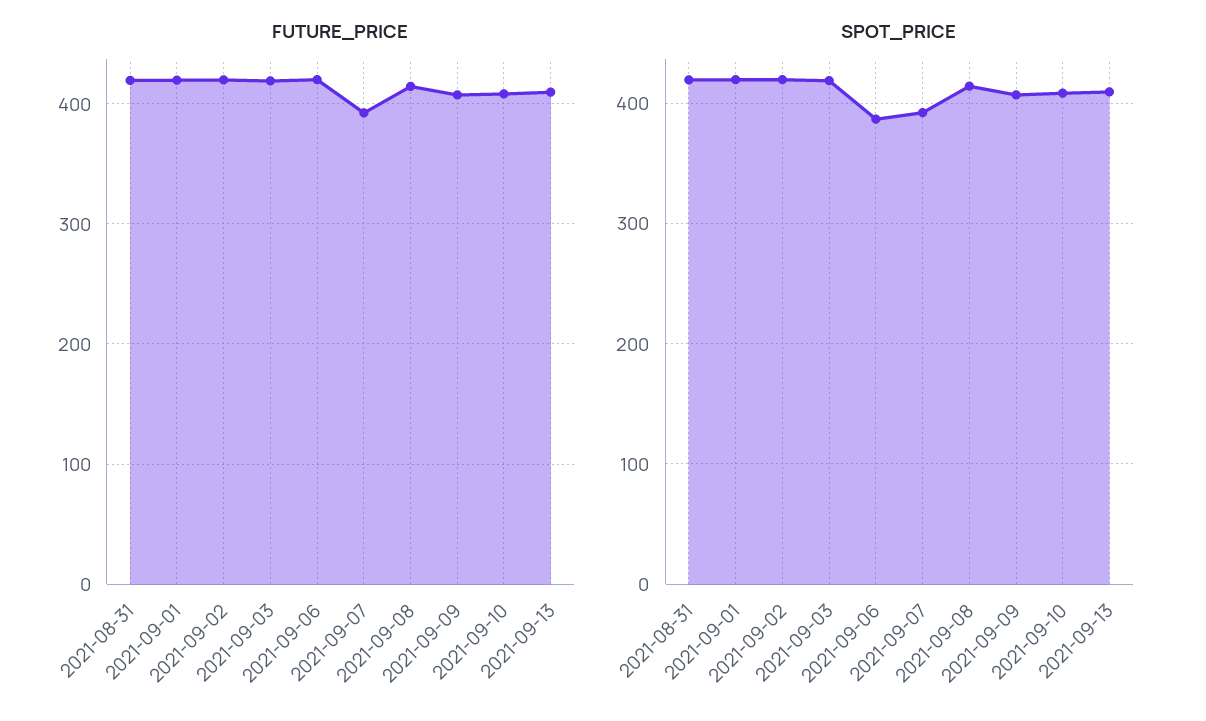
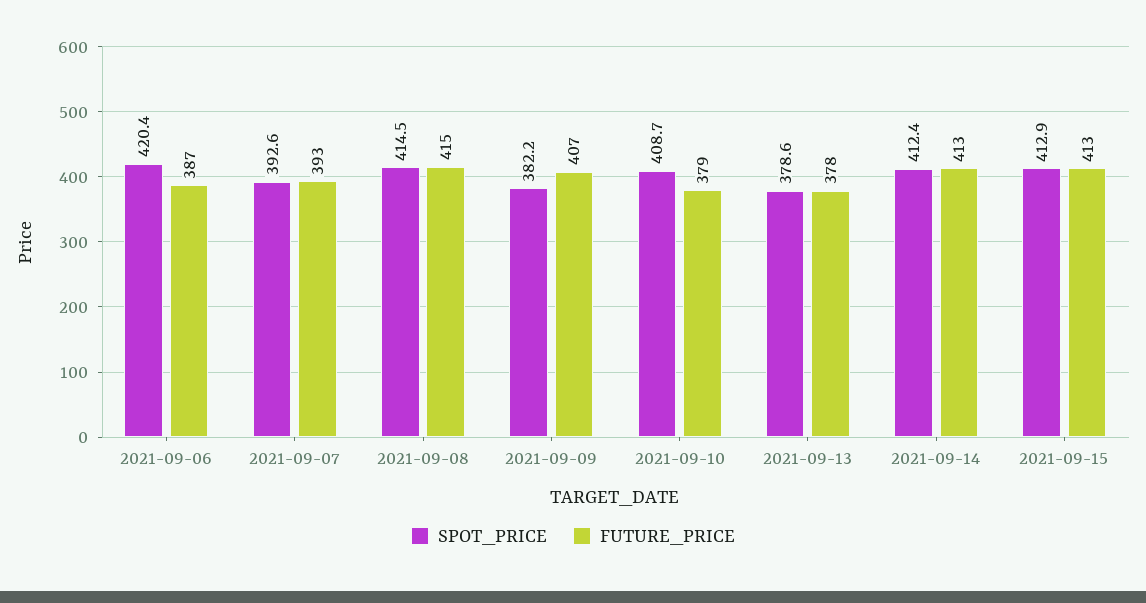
FUTURE_PRICE, 2021-08-31: 420 -> none
FUTURE_PRICE, 2021-09-01: 420 -> none
FUTURE_PRICE, 2021-09-02: 420 -> none
FUTURE_PRICE, 2021-09-03: 420 -> none
FUTURE_PRICE, 2021-09-06: 420 -> 387
FUTURE_PRICE, 2021-09-10: 410 -> 379
FUTURE_PRICE, 2021-09-13: 410 -> 378
SPOT_PRICE, 2021-08-31: 420 -> none
SPOT_PRICE, 2021-09-01: 420 -> none
SPOT_PRICE, 2021-09-02: 420 -> none
SPOT_PRICE, 2021-09-03: 420 -> none
SPOT_PRICE, 2021-09-06: 390 -> 420.4
SPOT_PRICE, 2021-09-09: 410 -> 382.2
SPOT_PRICE, 2021-09-13: 410 -> 378.6
SPOT_PRICE, 2021-09-14: none -> 412.4
FUTURE_PRICE, 2021-09-14: none -> 413
SPOT_PRICE, 2021-09-15: none -> 412.9
FUTURE_PRICE, 2021-09-15: none -> 413

